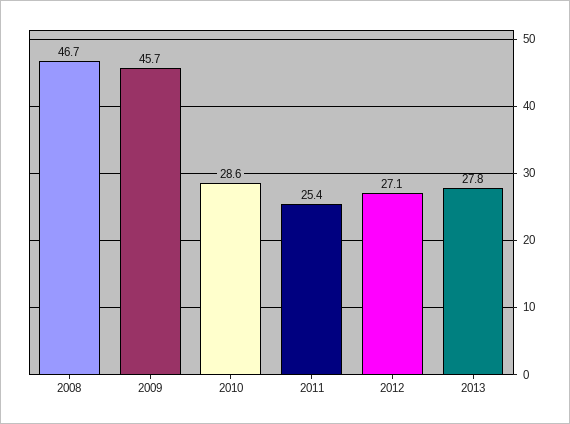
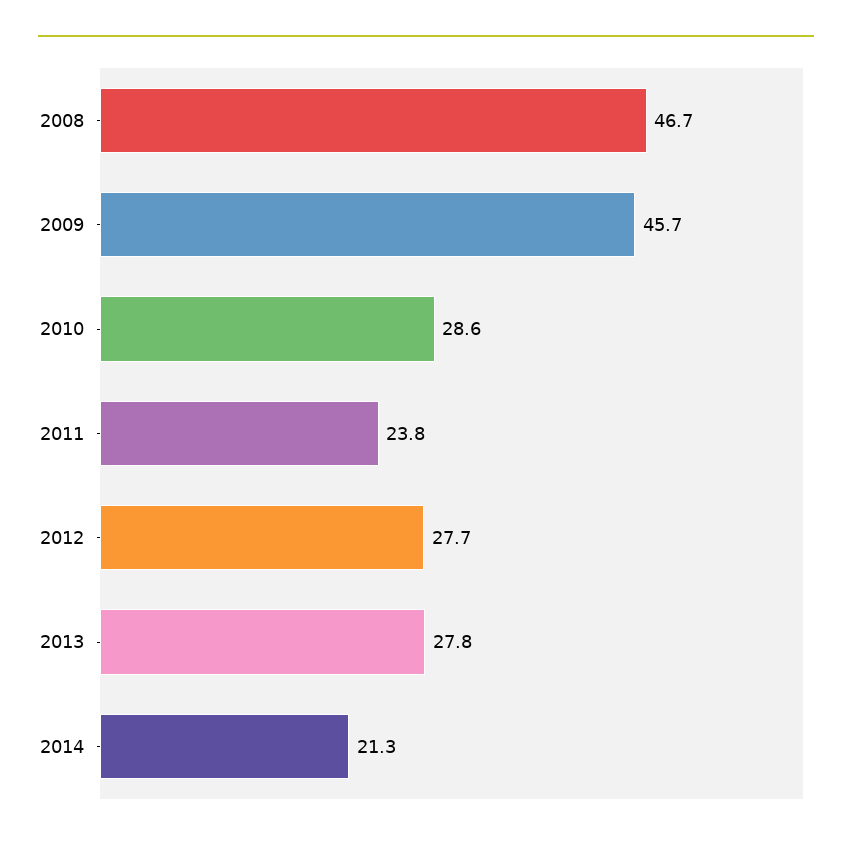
2011: 25.4 -> 23.8
2012: 27.1 -> 27.7
2014: none -> 21.3

